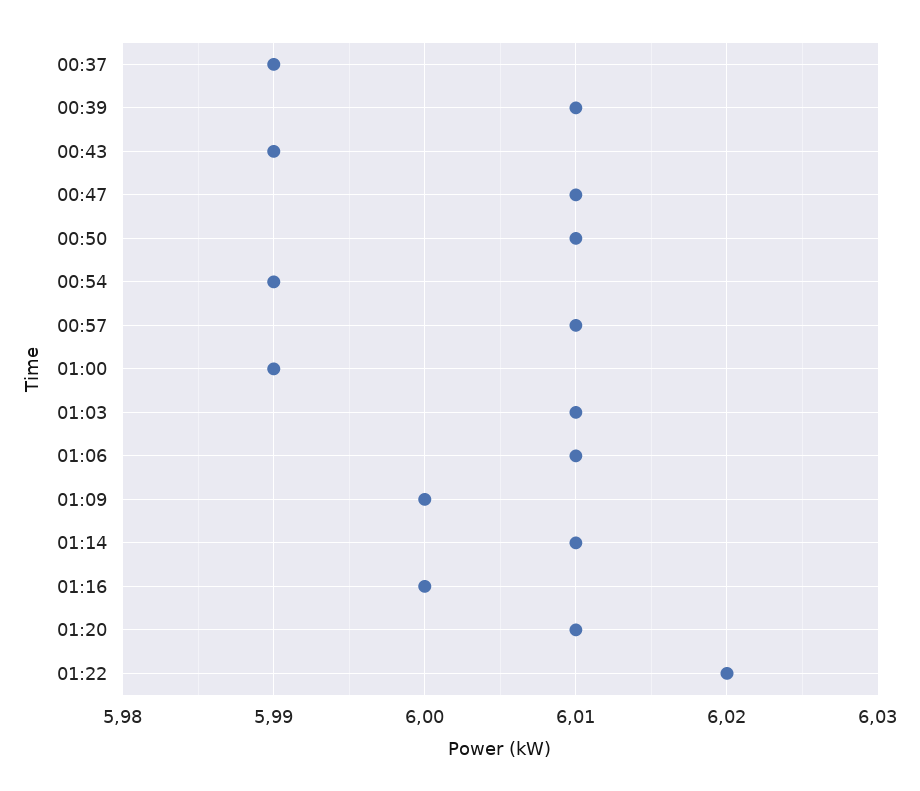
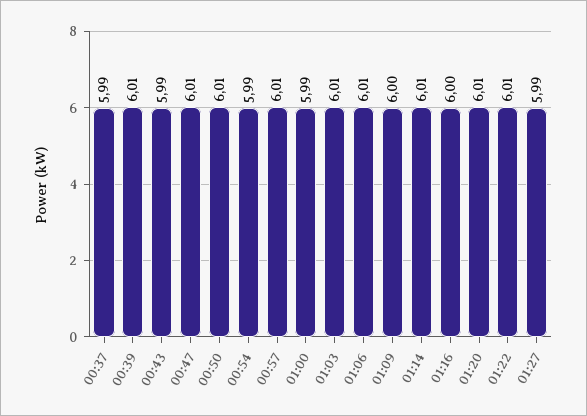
01:22: 6.02 -> 6.01
01:27: none -> 5.99

